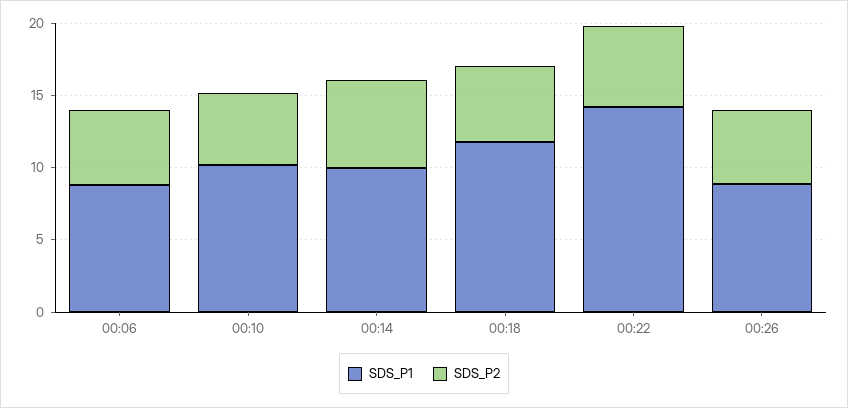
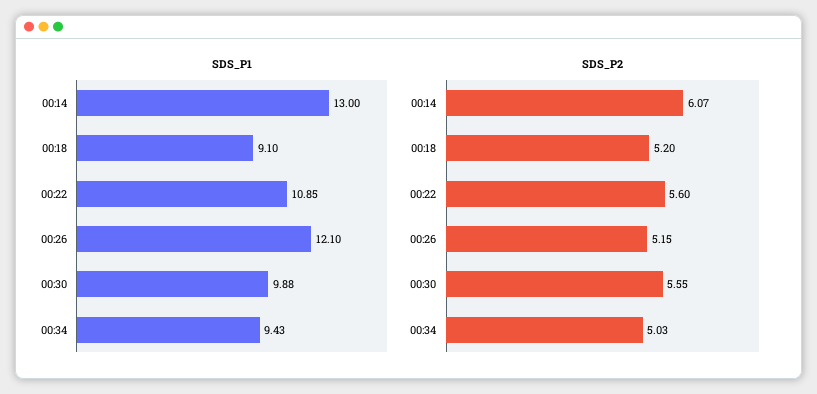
SDS_P1, 00:06: 9 -> none
SDS_P2, 00:06: 5 -> none
SDS_P1, 00:10: 10 -> none
SDS_P2, 00:10: 5 -> none
SDS_P1, 00:14: 10 -> 13
SDS_P1, 00:18: 12 -> 9.1
SDS_P1, 00:22: 14 -> 10.85
SDS_P1, 00:26: 9 -> 12.1
SDS_P1, 00:30: none -> 9.88
SDS_P1, 00:34: none -> 9.43
SDS_P2, 00:30: none -> 5.55
SDS_P2, 00:34: none -> 5.03

